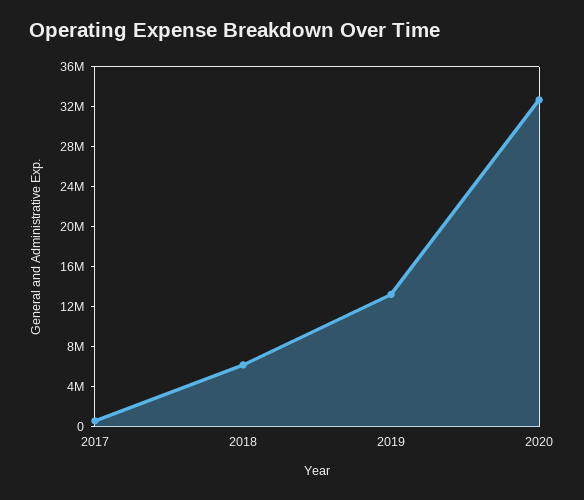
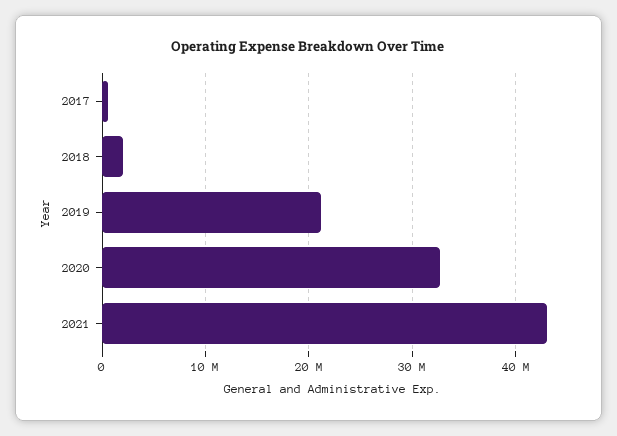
2018: 6000000 -> 2000000
2019: 13000000 -> 21000000
2021: none -> 43000000

